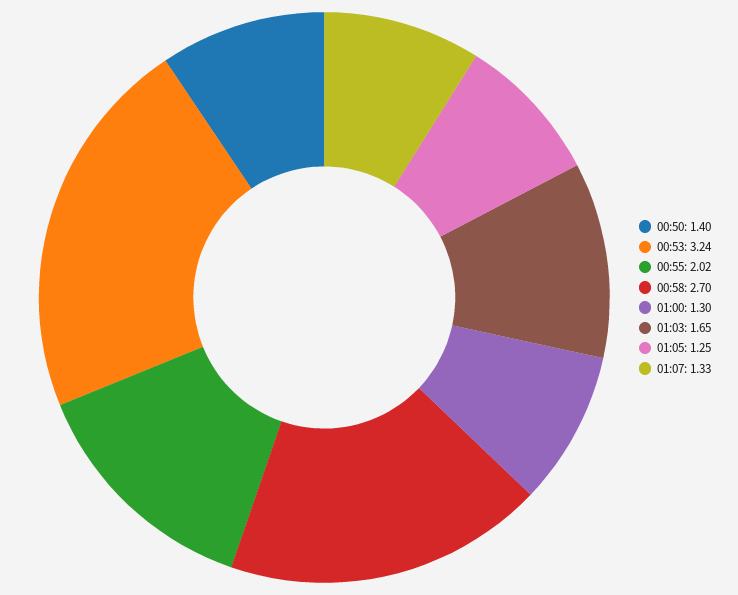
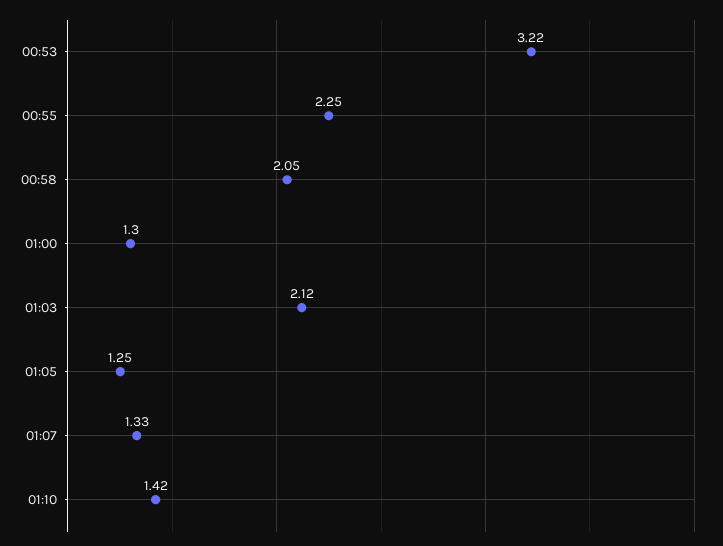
00:50: 1.4 -> none
00:53: 3.24 -> 3.22
00:55: 2.02 -> 2.25
00:58: 2.7 -> 2.05
01:03: 1.65 -> 2.12
01:10: none -> 1.42

